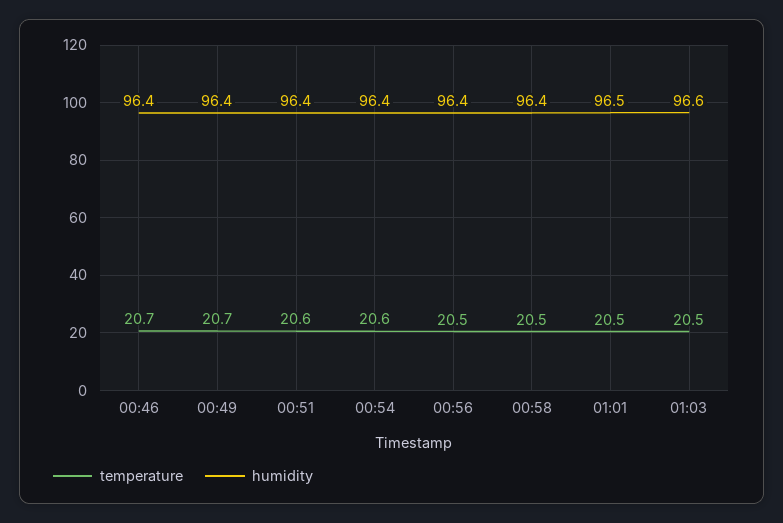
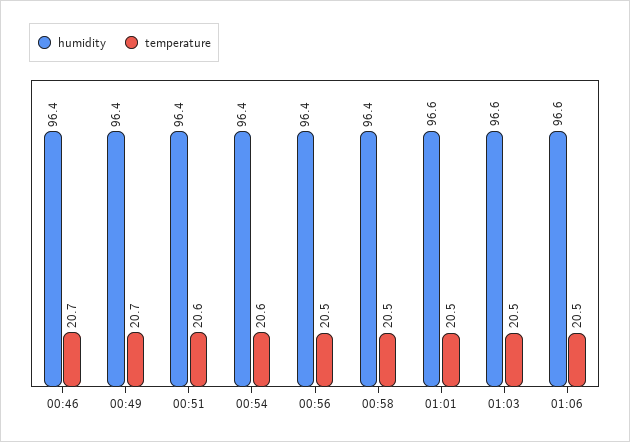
humidity, 01:01: 96.5 -> 96.6
humidity, 01:06: none -> 96.6
temperature, 01:06: none -> 20.5

